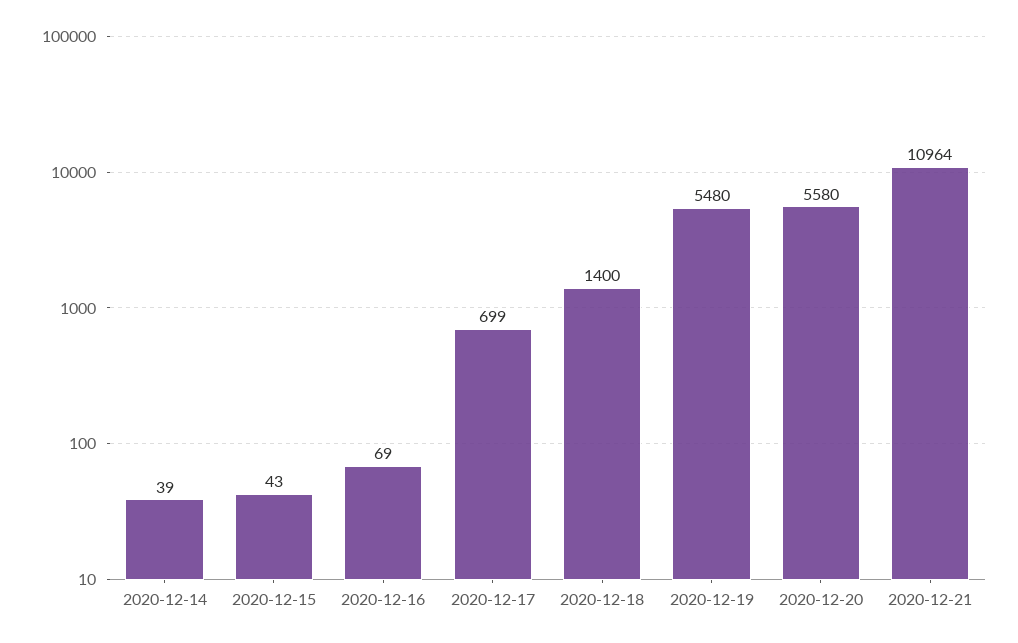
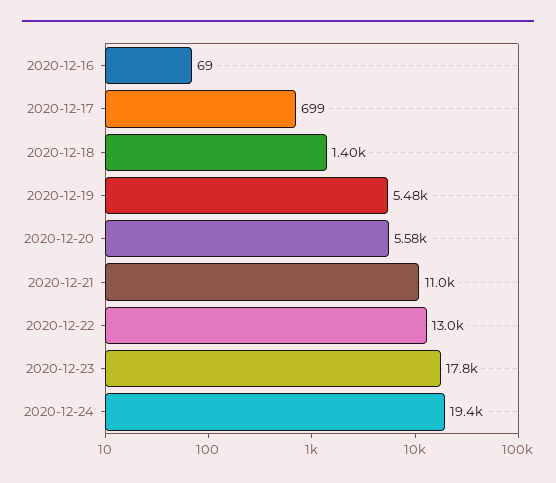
2020-12-14: 39 -> none
2020-12-15: 43 -> none
2020-12-22: none -> 13000
2020-12-23: none -> 17800
2020-12-24: none -> 19400

